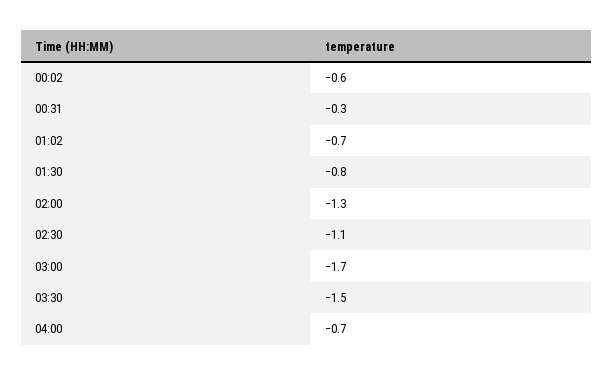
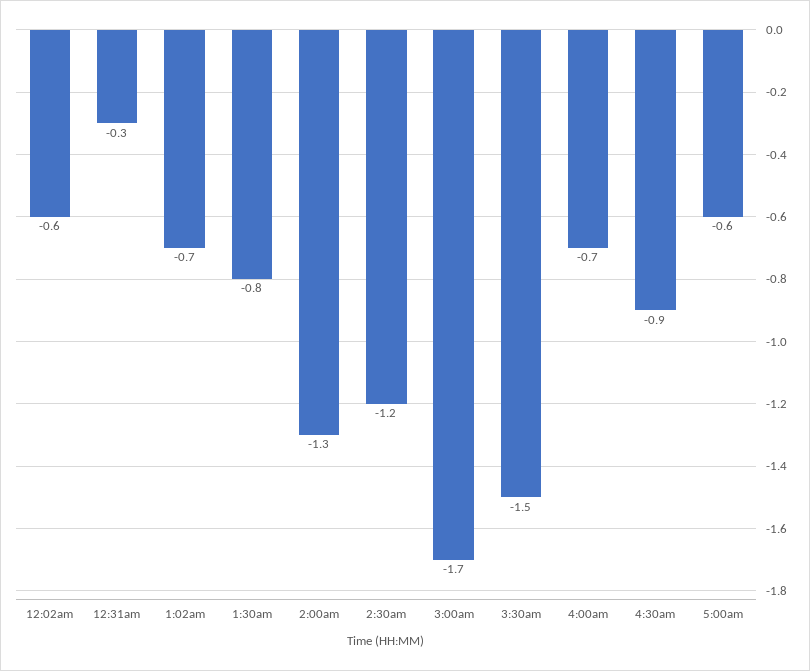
02:30: -1.1 -> -1.2
4:30am: none -> -0.9
5:00am: none -> -0.6

